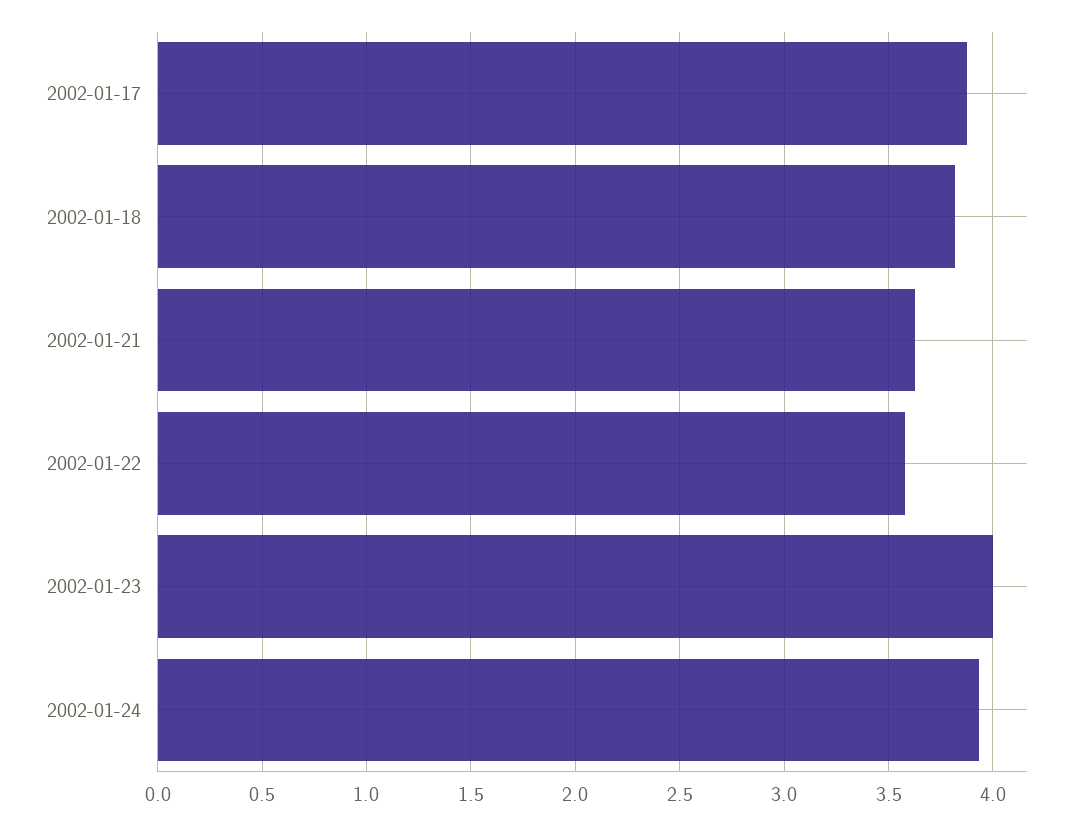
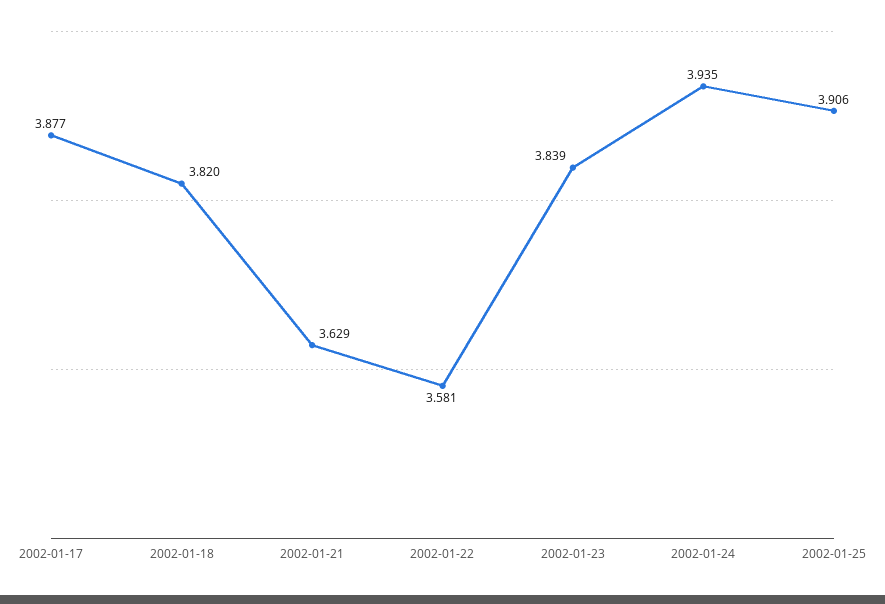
2002-01-23: 4 -> 3.839
2002-01-25: none -> 3.906

